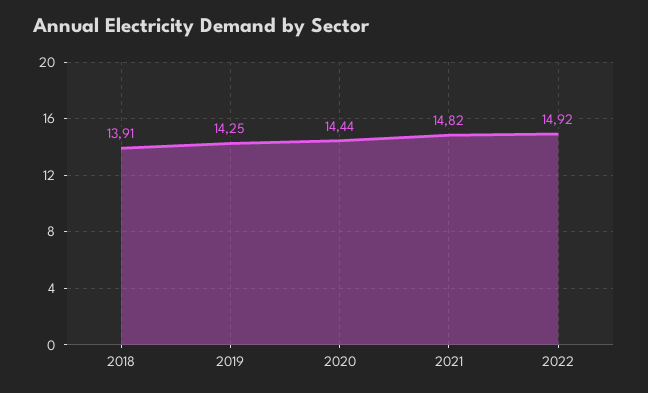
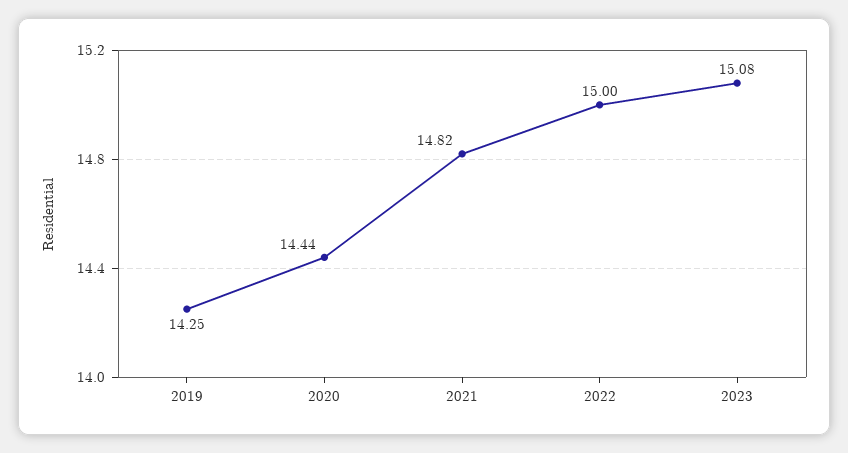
2018: 13.91 -> none
2022: 14.92 -> 15
2023: none -> 15.08

